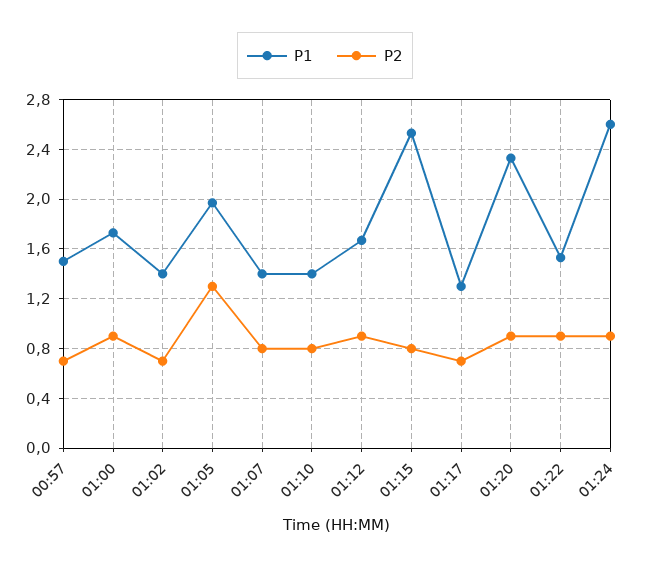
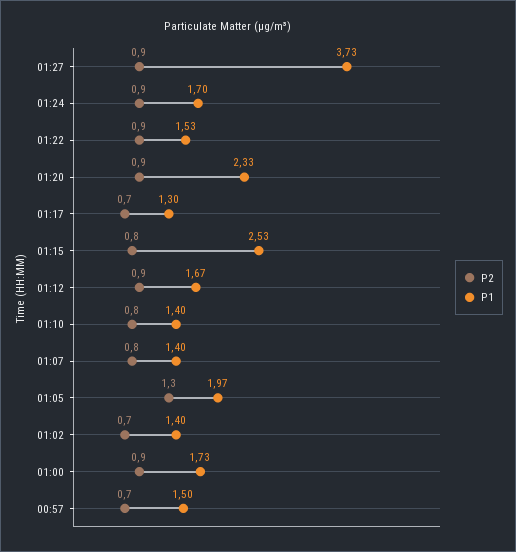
P1, 01:24: 2.6 -> 1.7
P2, 01:27: none -> 0.9
P1, 01:27: none -> 3.73

